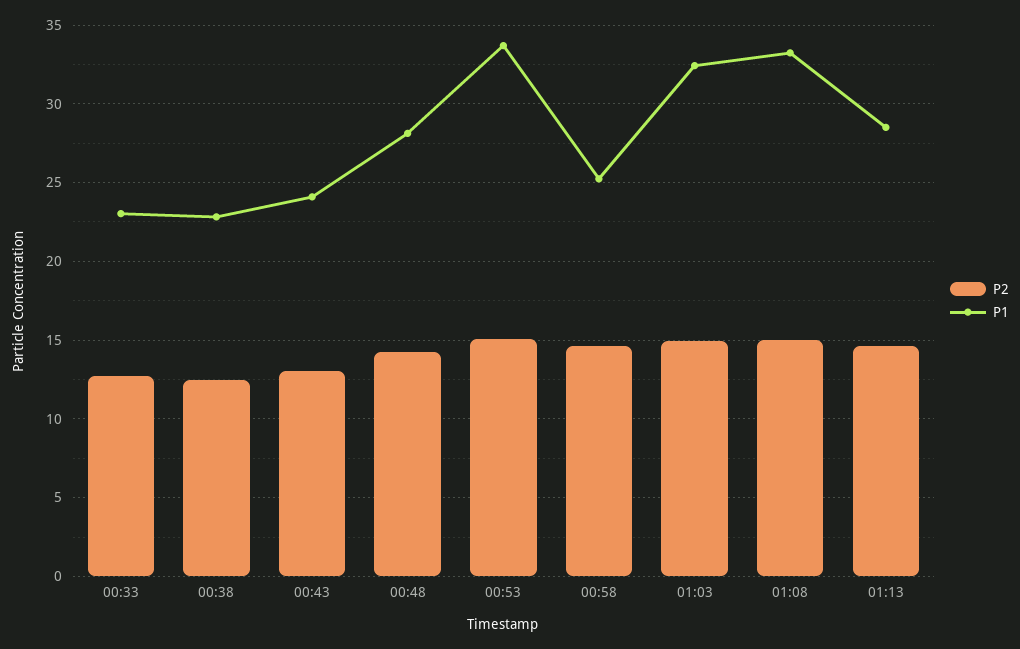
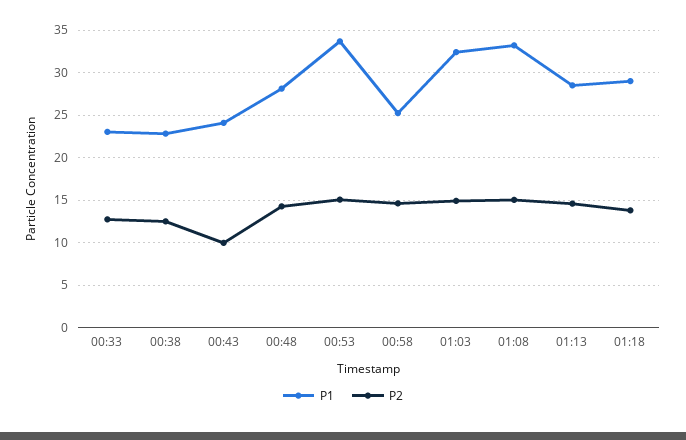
P2, 00:43: 13 -> 10
P1, 01:18: none -> 29
P2, 01:18: none -> 14

